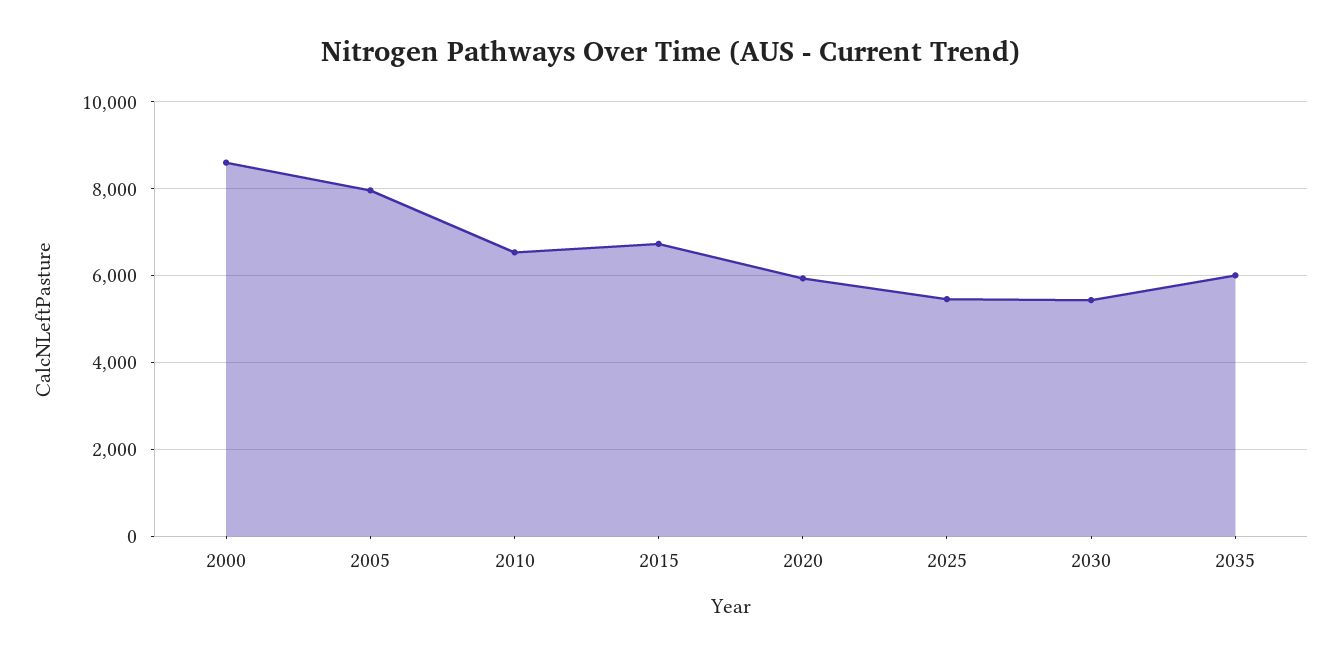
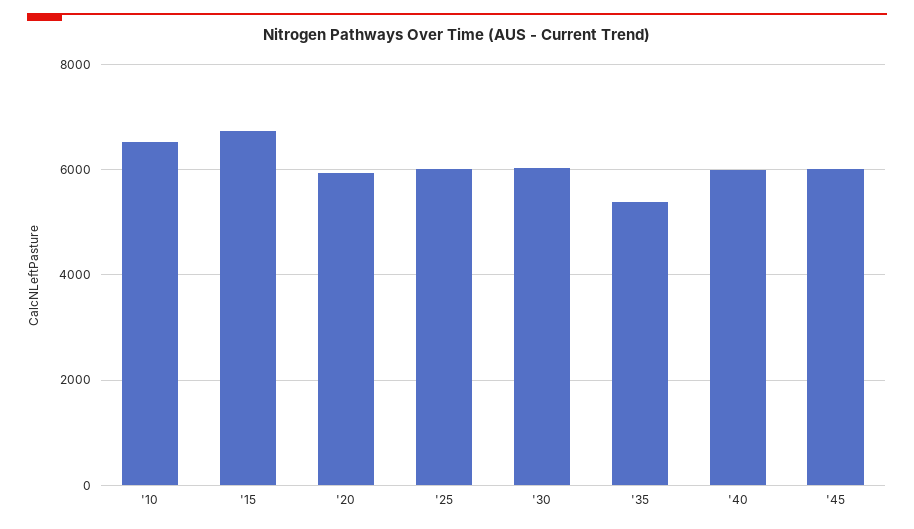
2000: 8600 -> none
2005: 8000 -> none
2025: 5400 -> 6000
2030: 5400 -> 6000
2035: 6000 -> 5400
'40: none -> 6000
'45: none -> 6000

